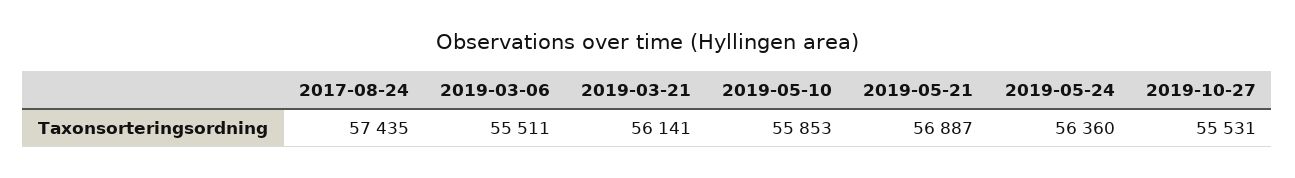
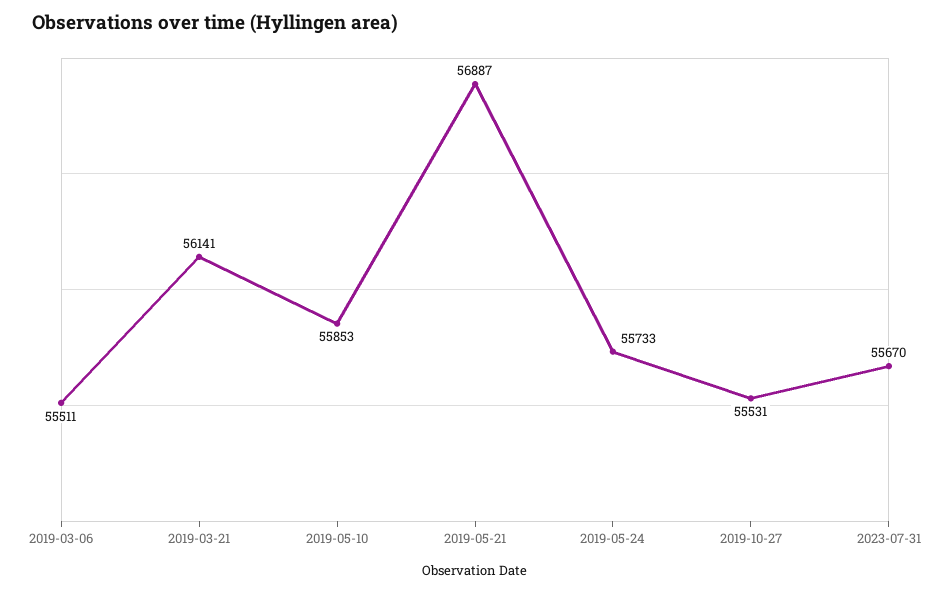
2017-08-24: 57435 -> none
2019-05-24: 56360 -> 55733
2023-07-31: none -> 55670

